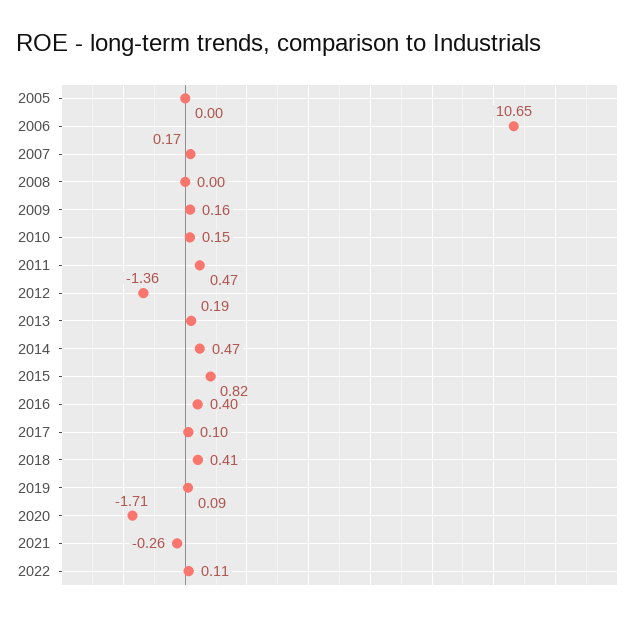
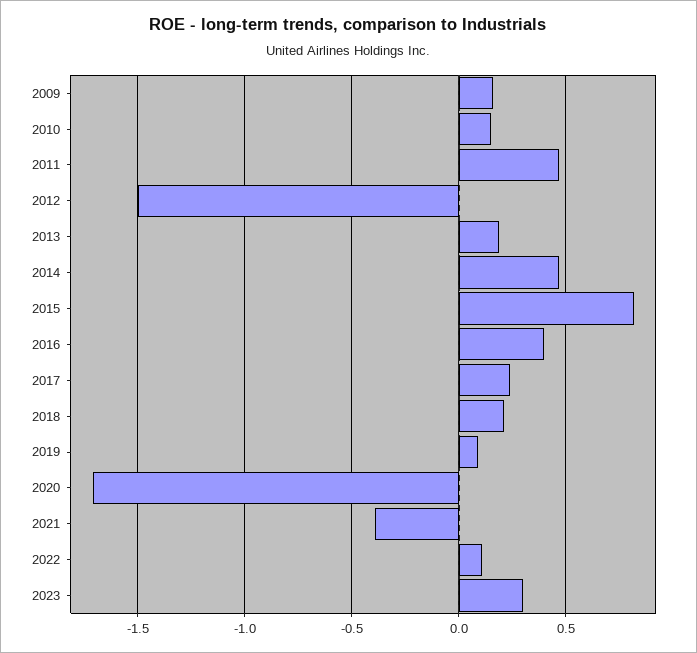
2005: 0 -> none
2006: 10.65 -> none
2007: 0.17 -> none
2008: 0 -> none
2012: -1.36 -> -1.5
2017: 0.1 -> 0.25
2018: 0.41 -> 0.2
2021: -0.26 -> -0.4
2023: none -> 0.3

